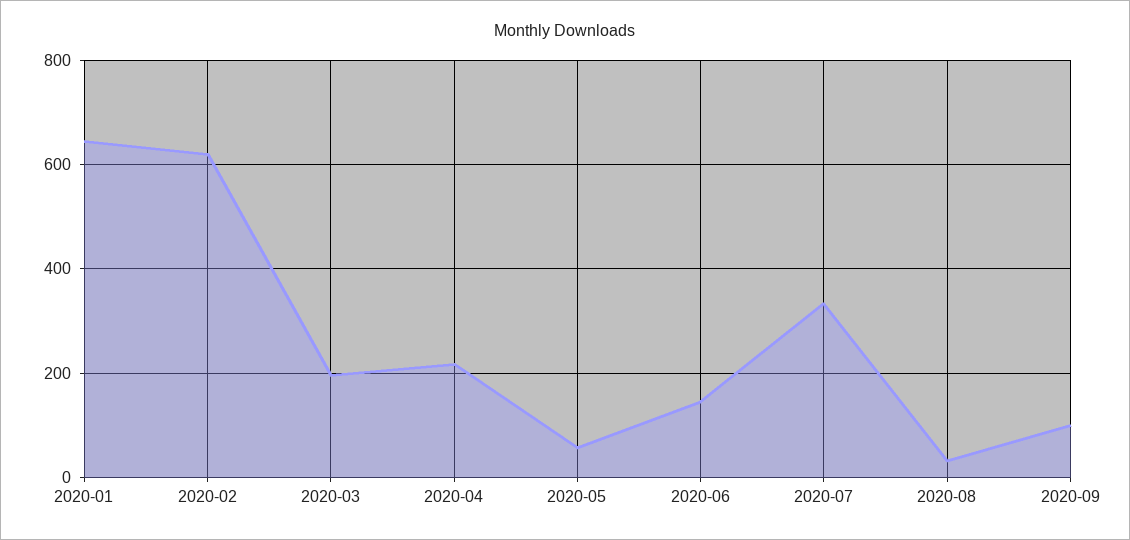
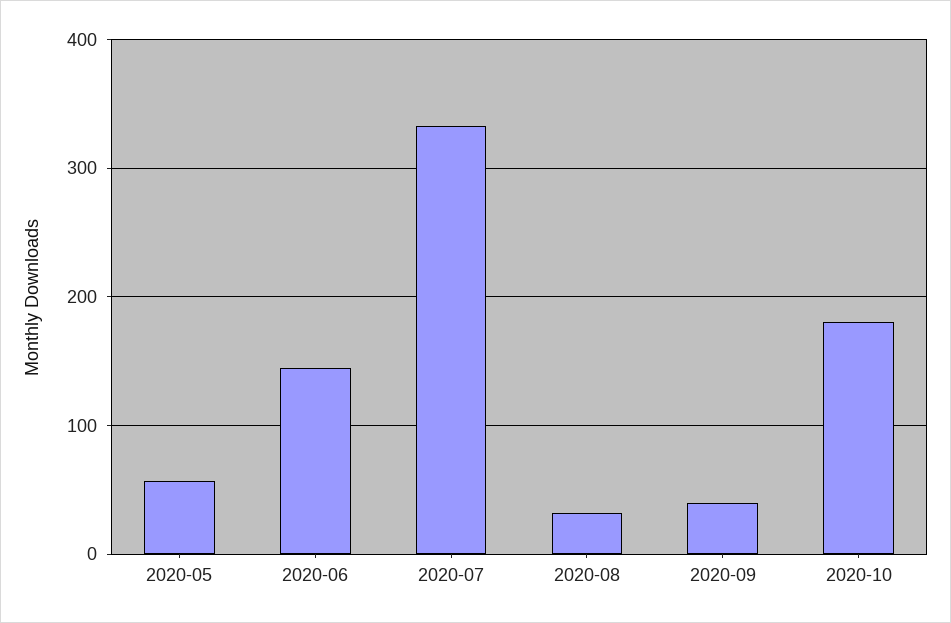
2020-01: 640 -> none
2020-02: 620 -> none
2020-03: 200 -> none
2020-04: 220 -> none
2020-09: 100 -> 40
2020-10: none -> 180

